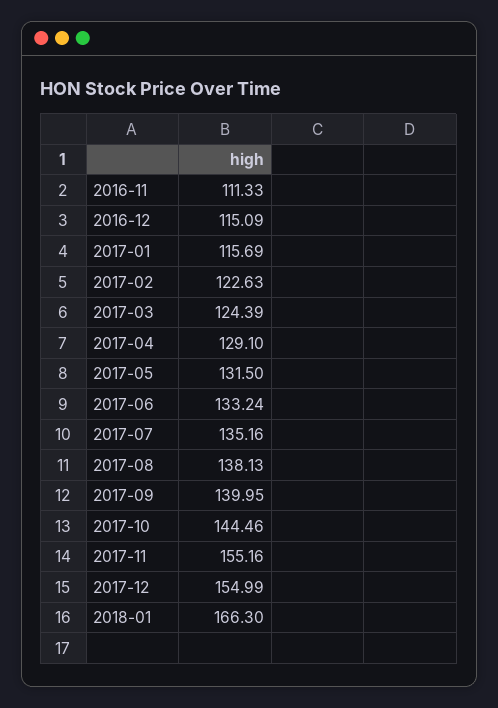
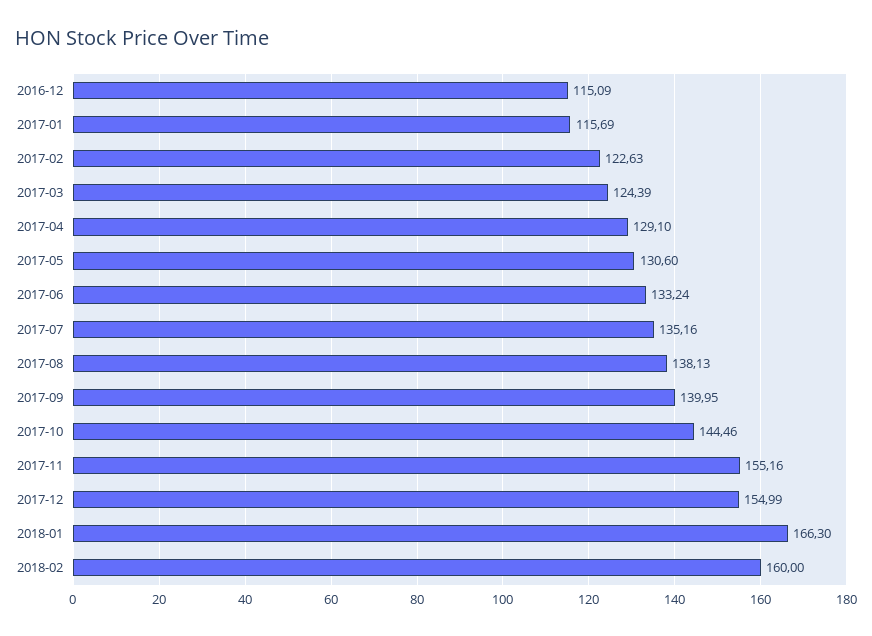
2016-11: 111.33 -> none
2017-05: 131.5 -> 130.6
2018-02: none -> 160

